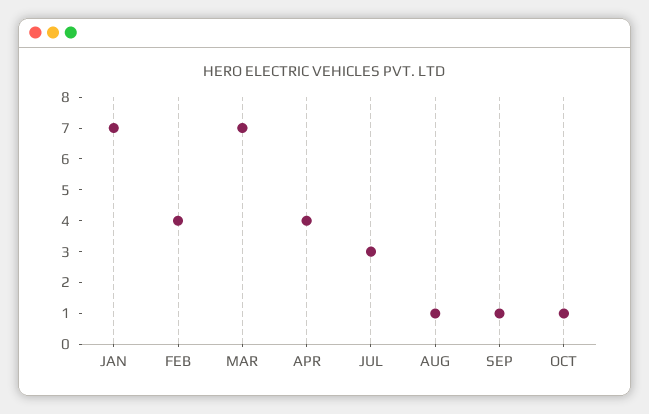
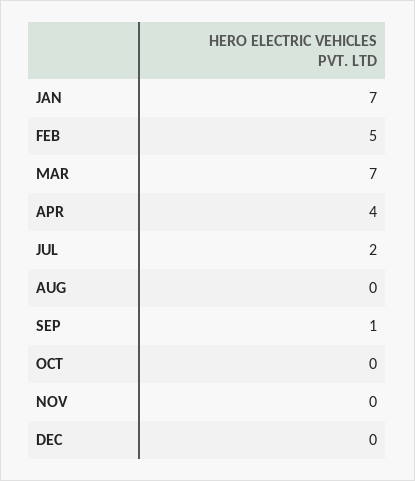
FEB: 4 -> 5
JUL: 3 -> 2
AUG: 1 -> 0
OCT: 1 -> 0
NOV: none -> 0
DEC: none -> 0

